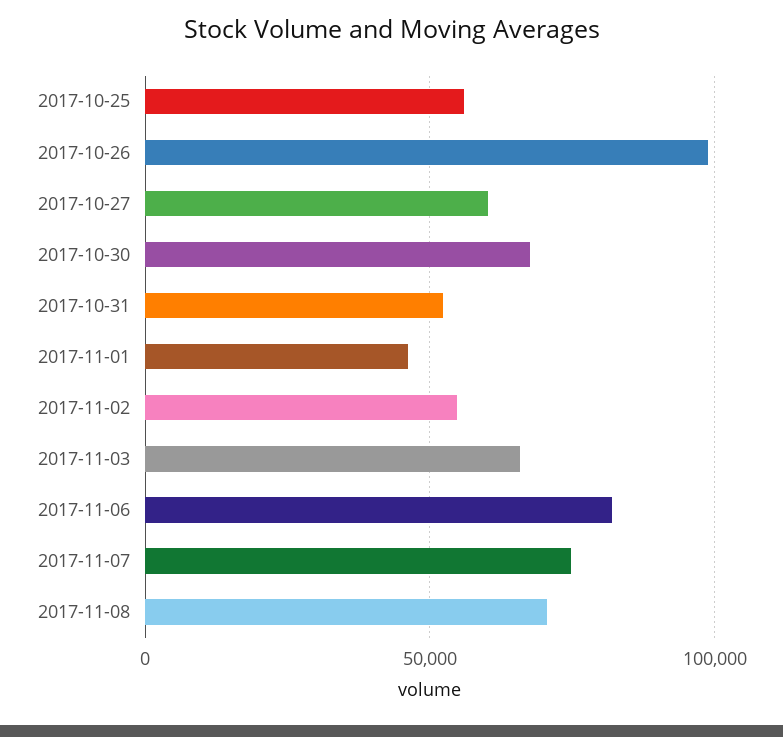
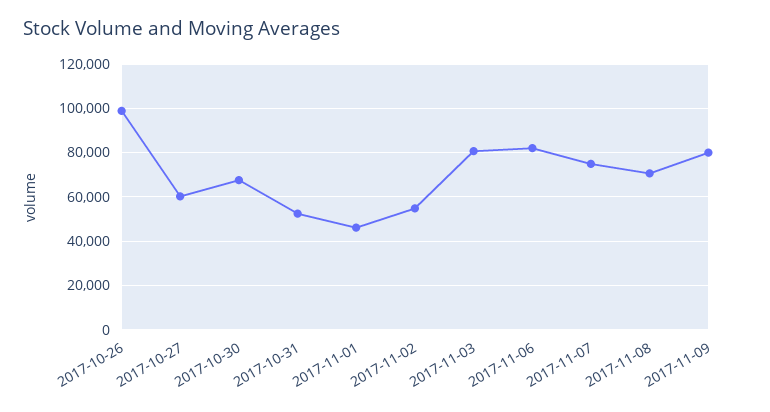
2017-10-25: 55000 -> none
2017-11-03: 65000 -> 80000
2017-11-09: none -> 80000

